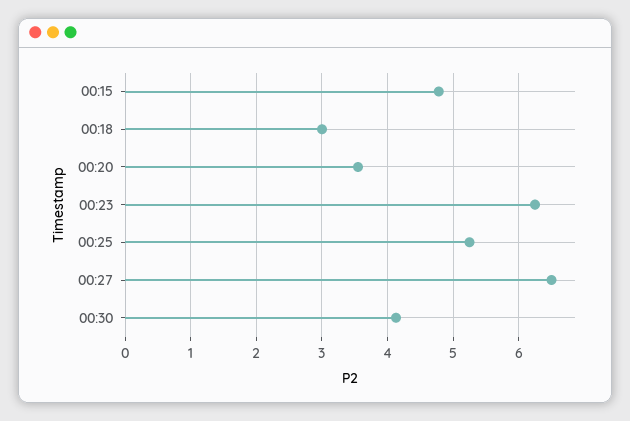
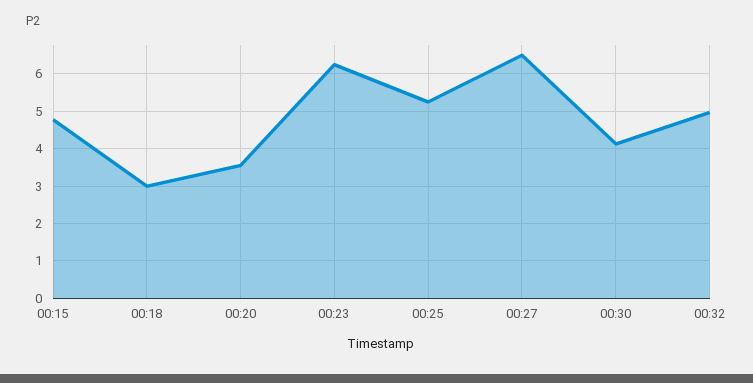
00:32: none -> 5

